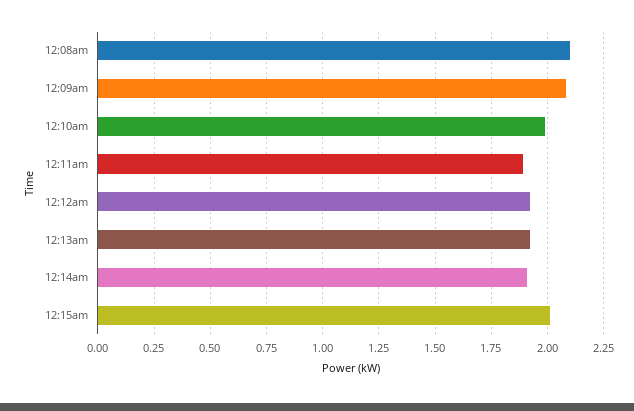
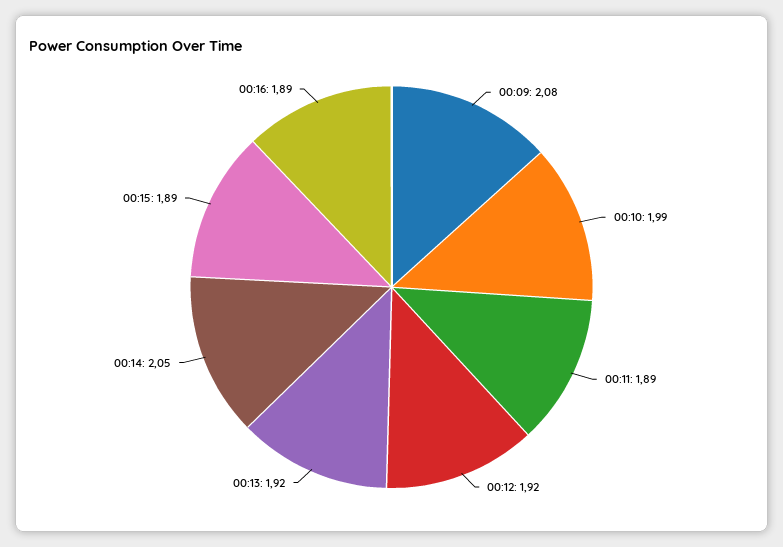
12:08am: 2.1 -> none
12:14am: 1.9 -> 2.05
12:15am: 2 -> 1.89
00:16: none -> 1.89

